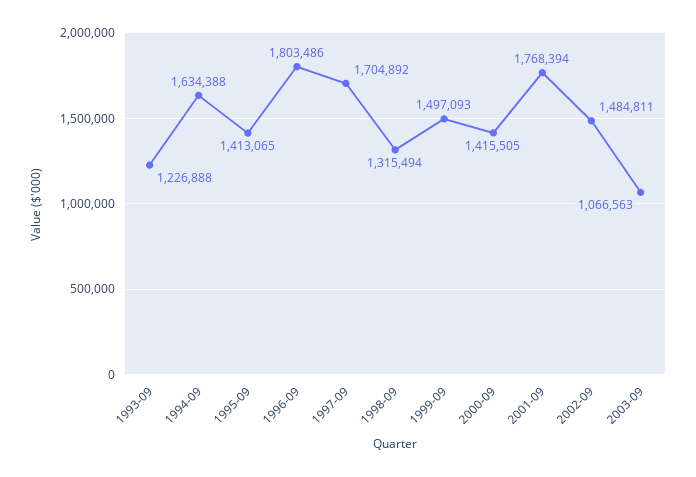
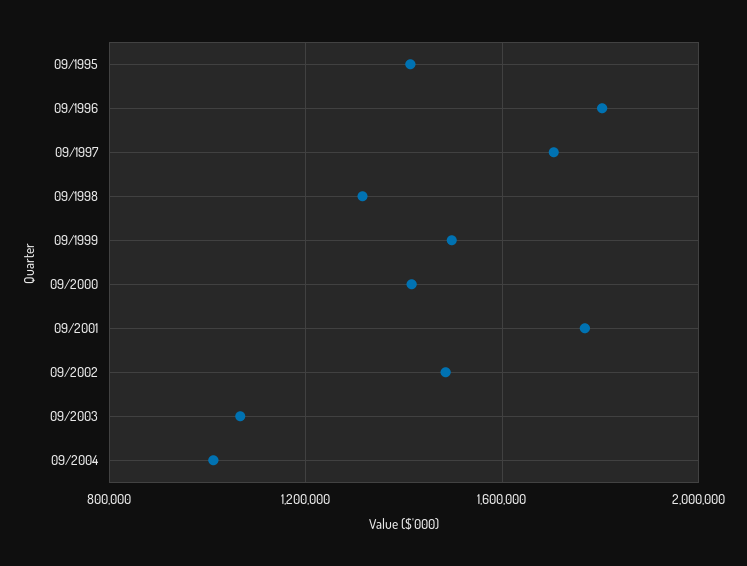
1993-09: 1226888 -> none
1994-09: 1634388 -> none
09/2004: none -> 1000000

